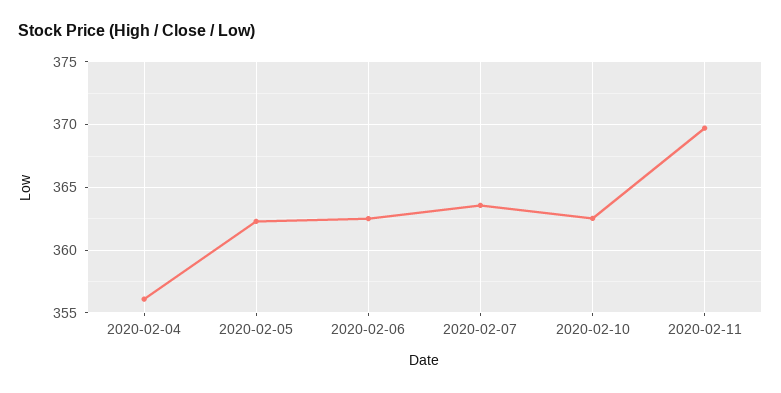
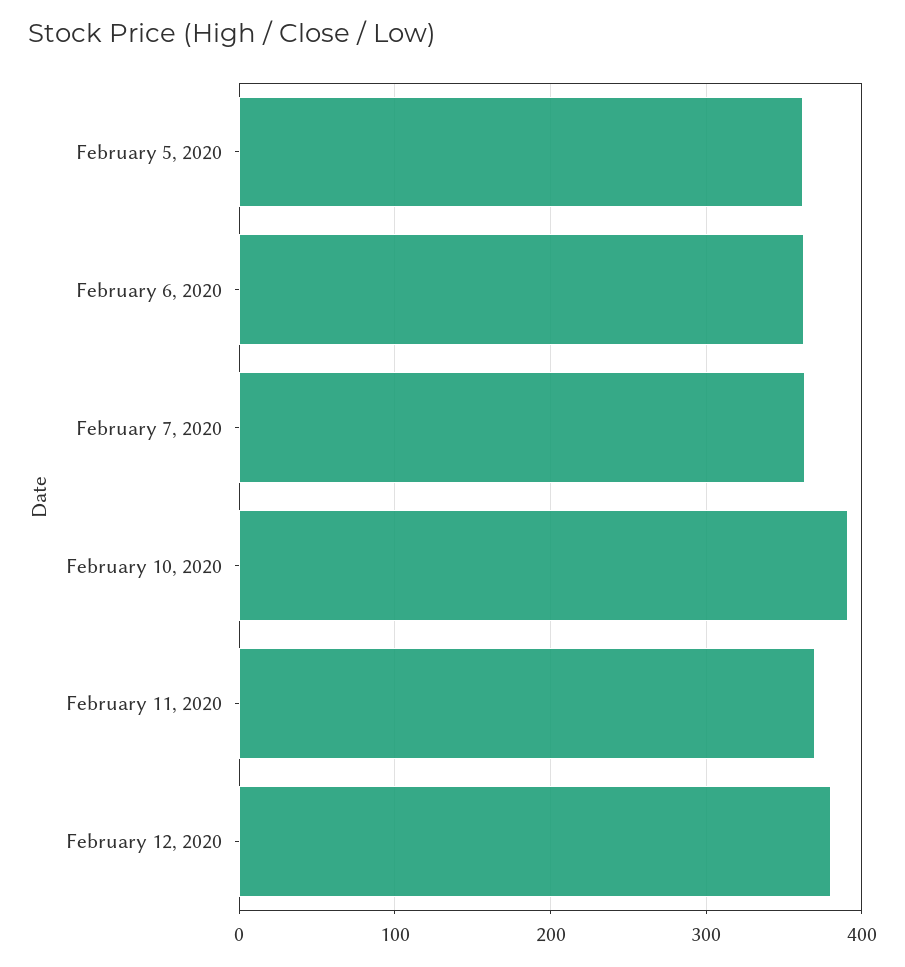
2020-02-04: 356 -> none
2020-02-10: 362.5 -> 390
February 12, 2020: none -> 380

